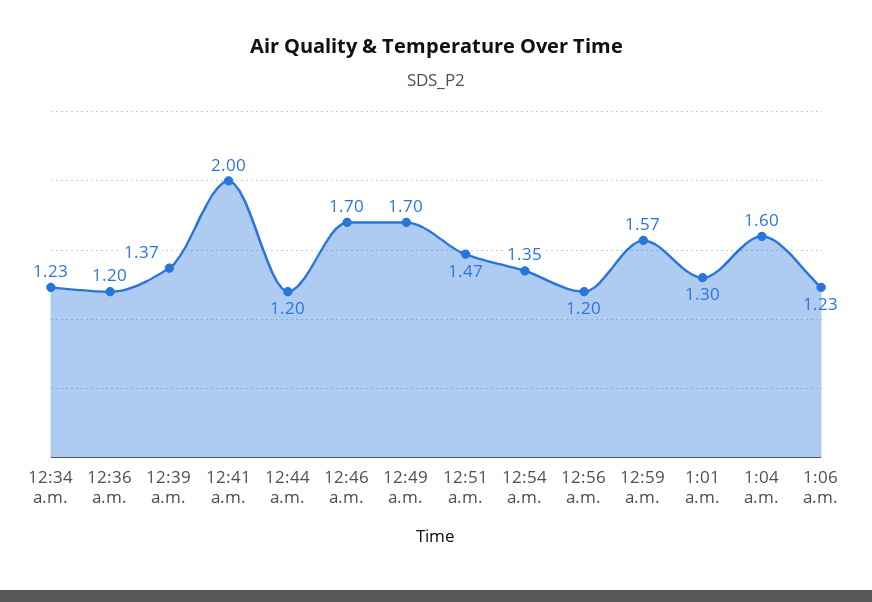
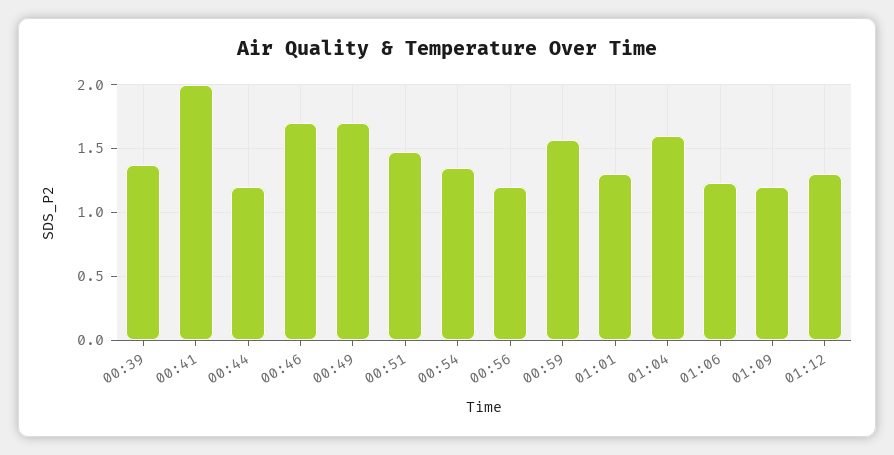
12:34 a.m.: 1.23 -> none
12:36 a.m.: 1.2 -> none
01:09: none -> 1.2
01:12: none -> 1.3

